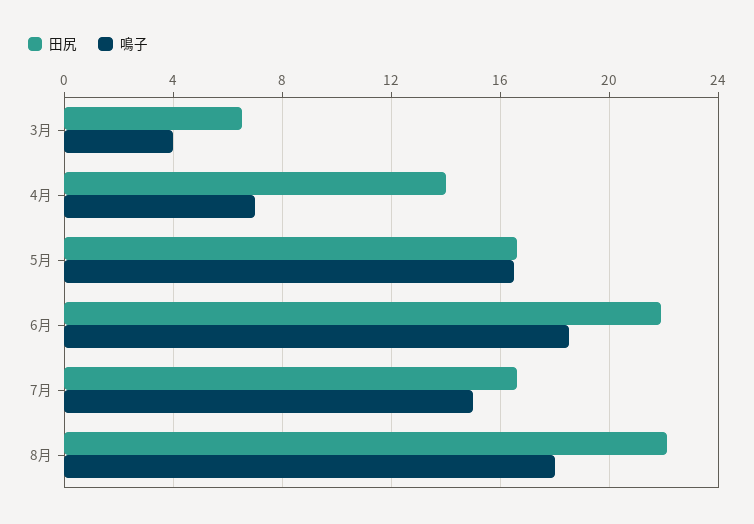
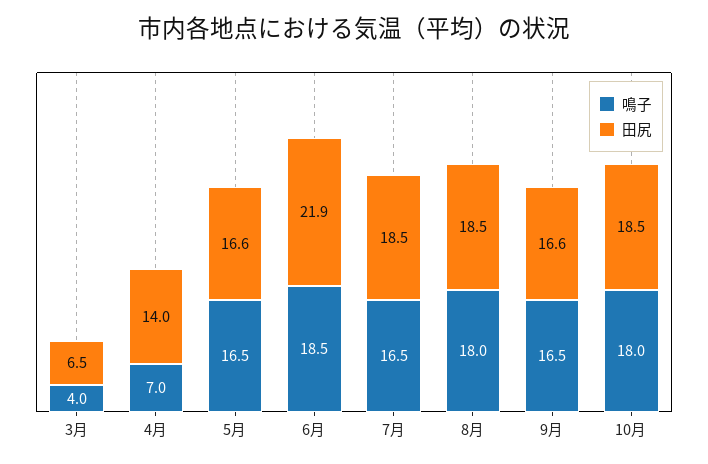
田尻, 7月: 16.5 -> 18.5
鳴子, 7月: 15 -> 16.5
田尻, 8月: 22 -> 18.5
鳴子, 9月: none -> 16.5
田尻, 9月: none -> 16.6
鳴子, 10月: none -> 18
田尻, 10月: none -> 18.5

